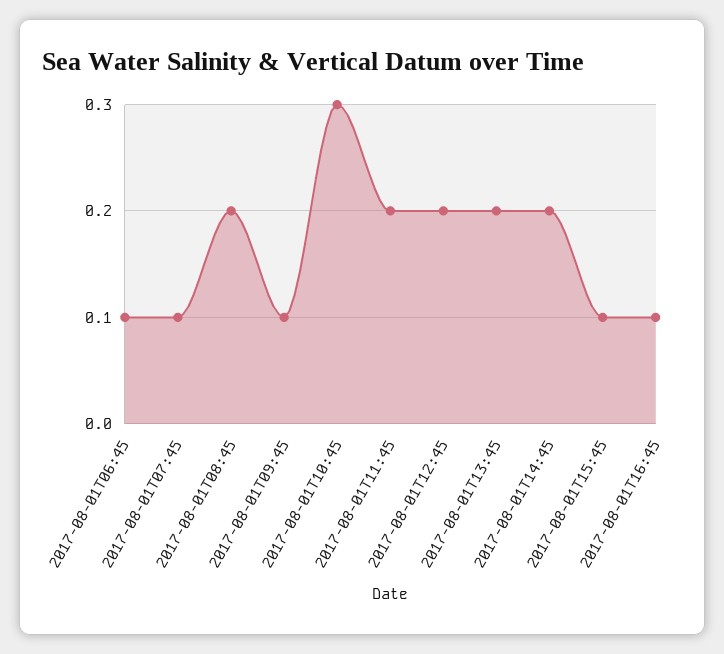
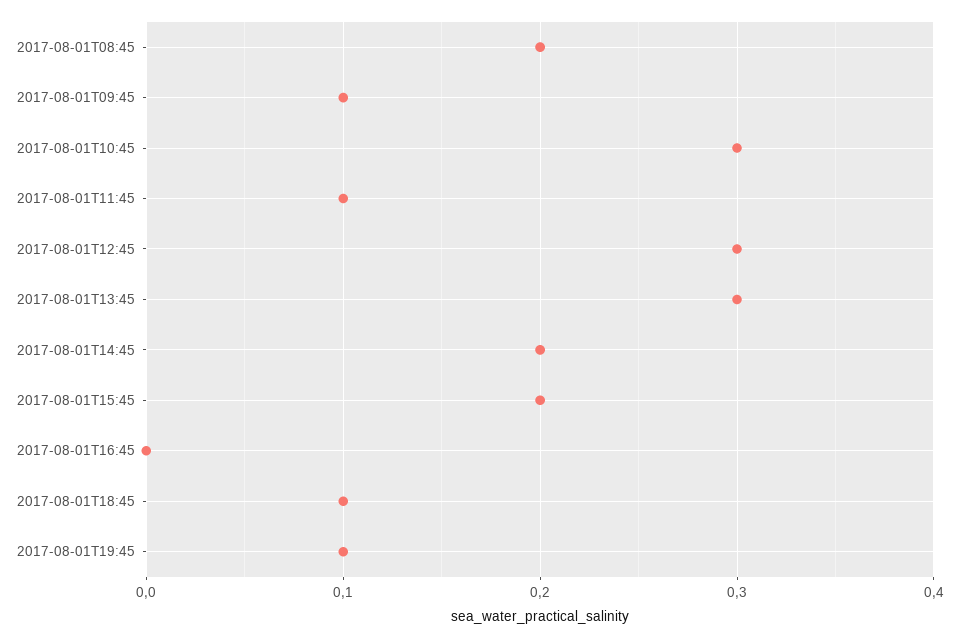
2017-08-01T06:45: 0.1 -> none
2017-08-01T07:45: 0.1 -> none
2017-08-01T11:45: 0.2 -> 0.1
2017-08-01T12:45: 0.2 -> 0.3
2017-08-01T13:45: 0.2 -> 0.3
2017-08-01T15:45: 0.1 -> 0.2
2017-08-01T16:45: 0.1 -> 0
2017-08-01T18:45: none -> 0.1
2017-08-01T19:45: none -> 0.1

